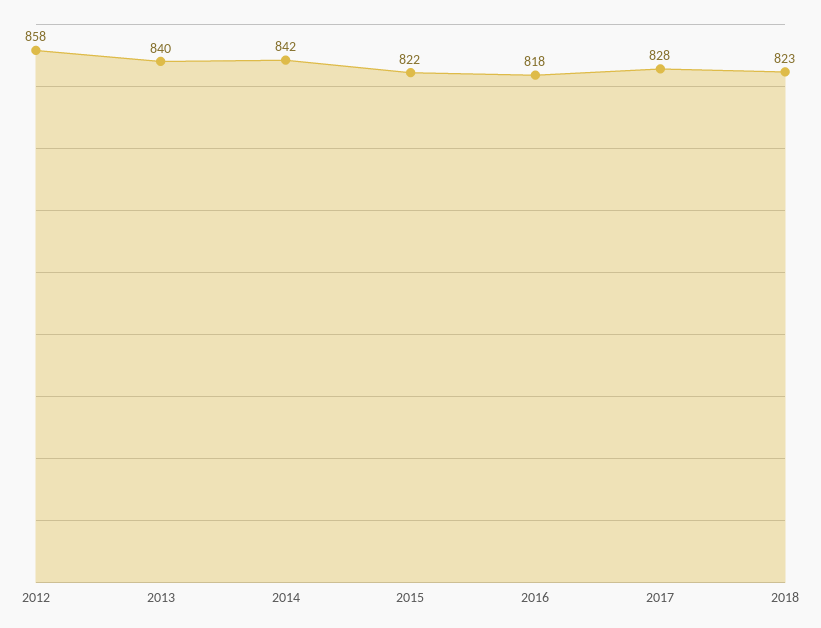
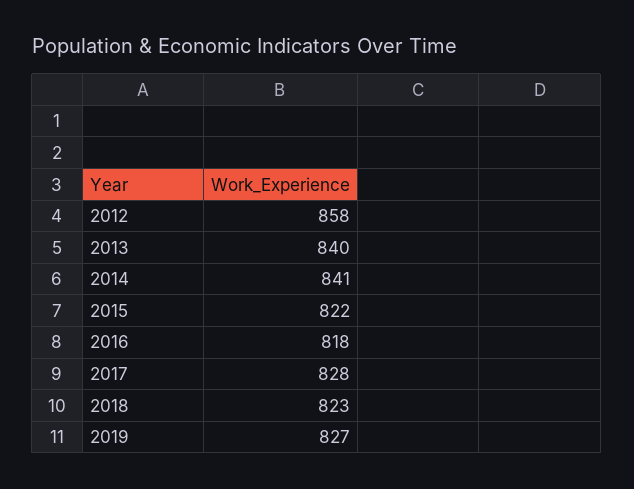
2014: 842 -> 841
2019: none -> 827

